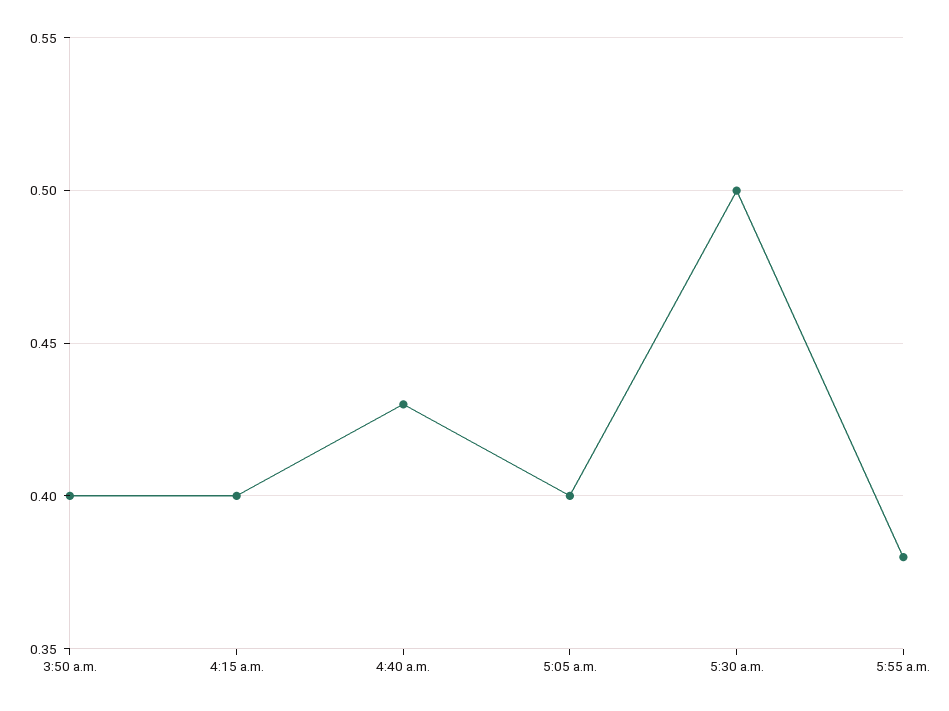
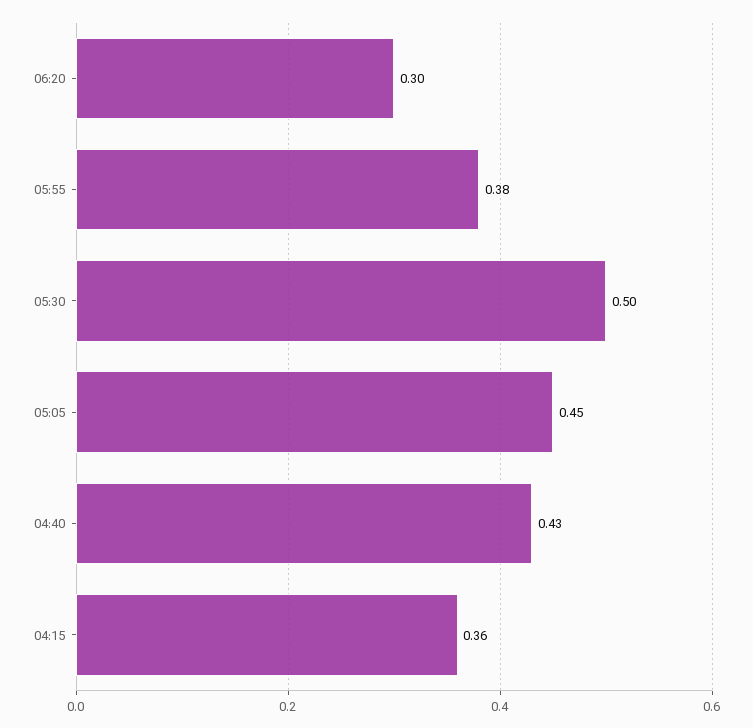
3:50 a.m.: 0.4 -> none
4:15 a.m.: 0.4 -> 0.36
5:05 a.m.: 0.4 -> 0.45
06:20: none -> 0.3

